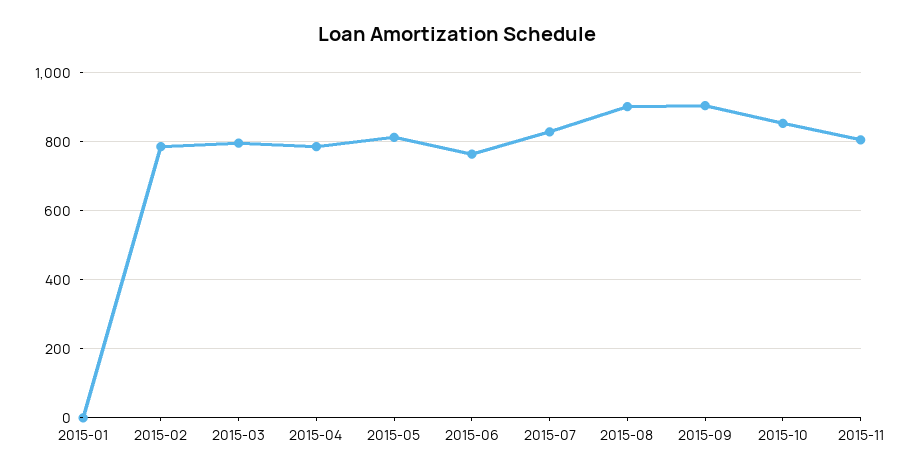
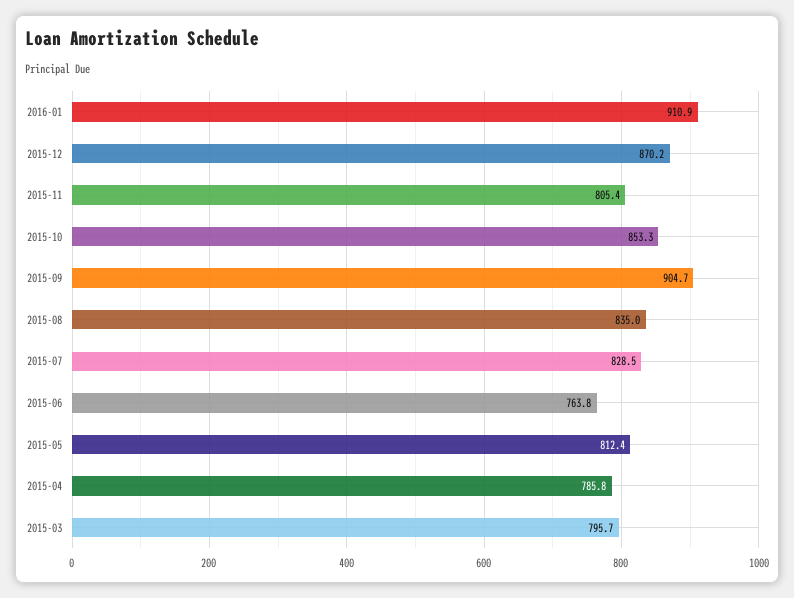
2015-01: 0 -> none
2015-02: 780 -> none
2015-08: 900 -> 835
2016-01: none -> 910.9
2015-12: none -> 870.2

